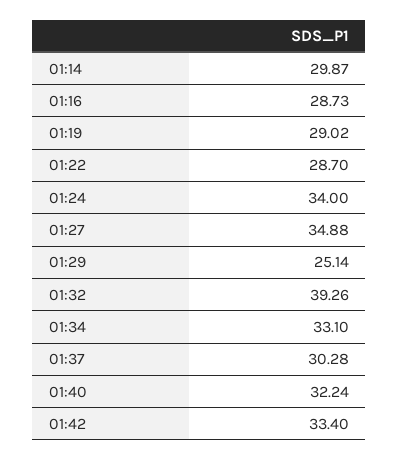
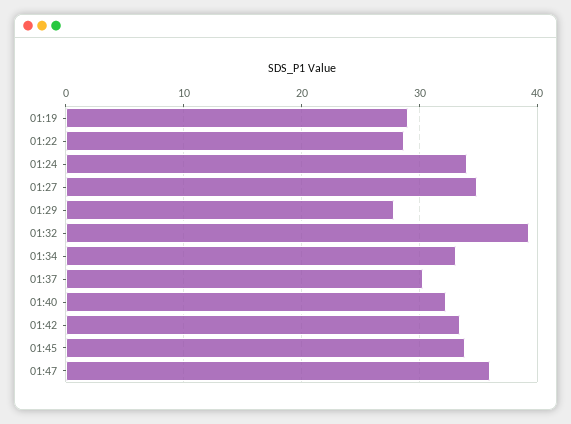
01:14: 29.87 -> none
01:16: 28.73 -> none
01:29: 25.14 -> 28
01:45: none -> 34
01:47: none -> 36

